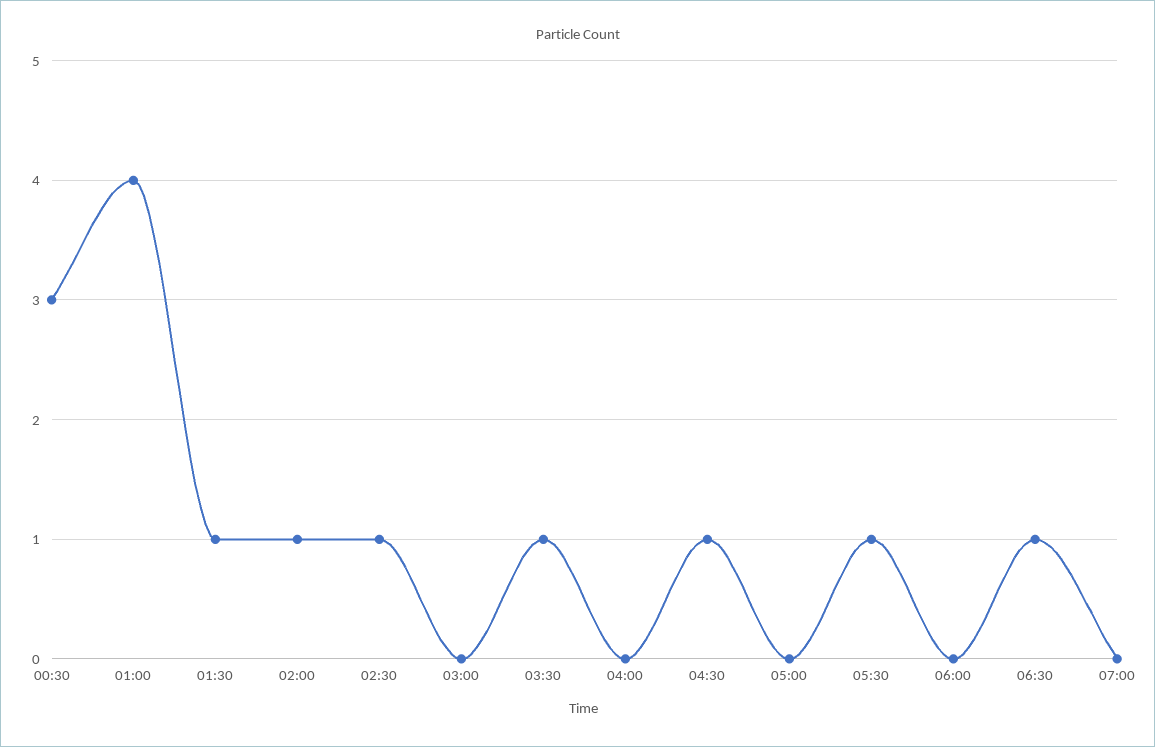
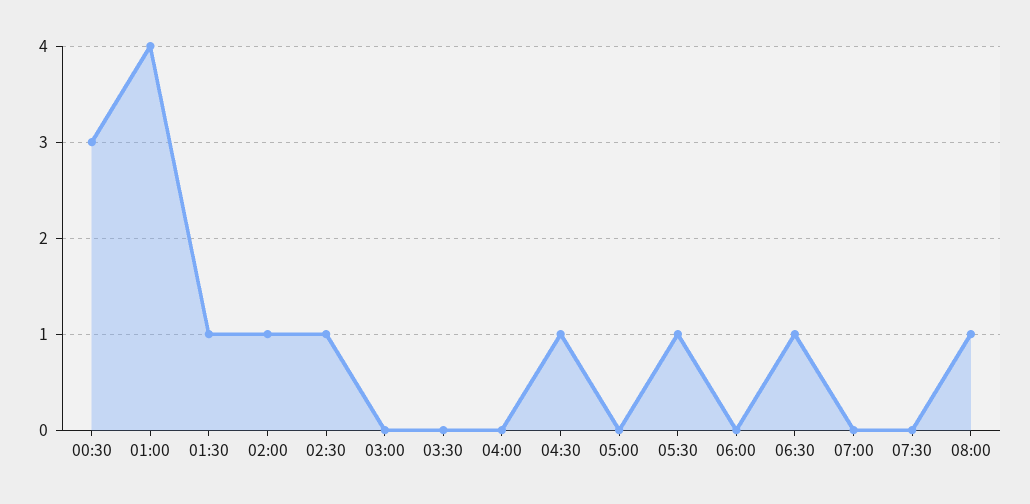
03:30: 1 -> 0
07:30: none -> 0
08:00: none -> 1

